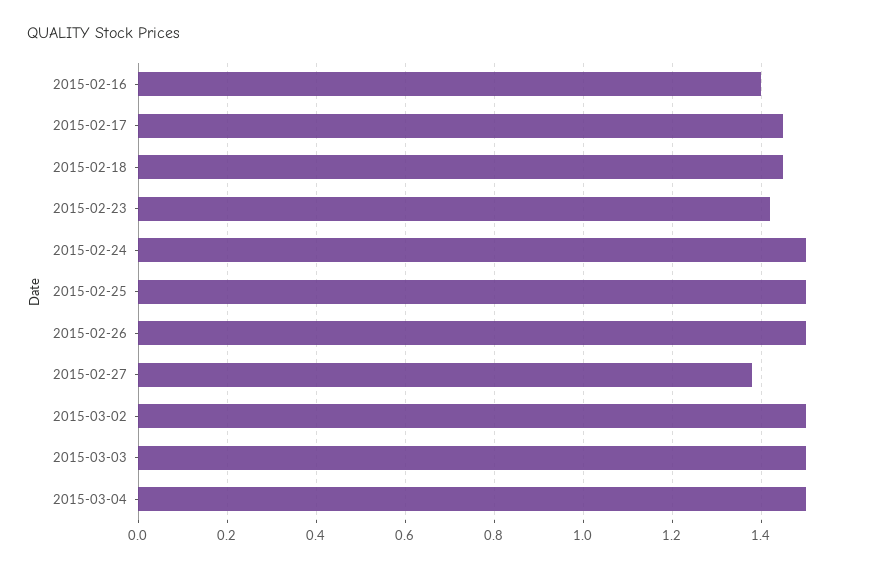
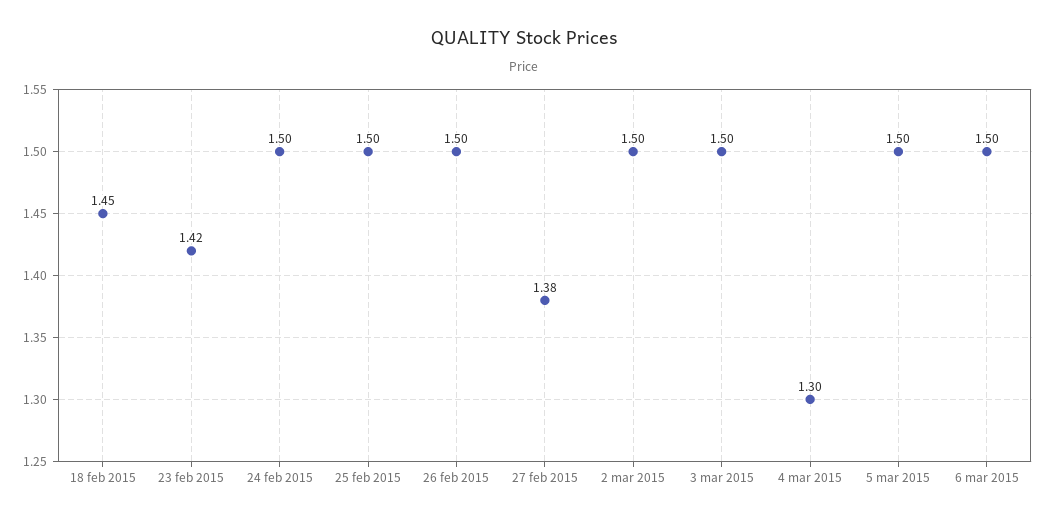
2015-02-16: 1.4 -> none
2015-02-17: 1.45 -> none
2015-03-04: 1.5 -> 1.3
5 mar 2015: none -> 1.5
6 mar 2015: none -> 1.5

